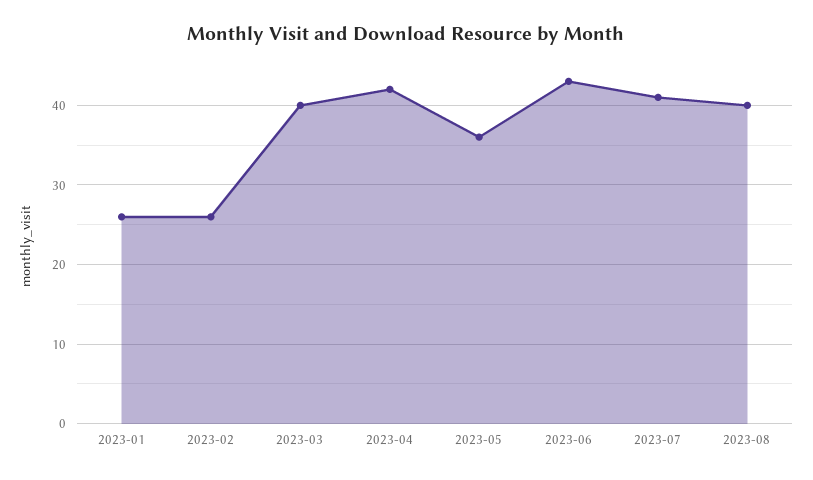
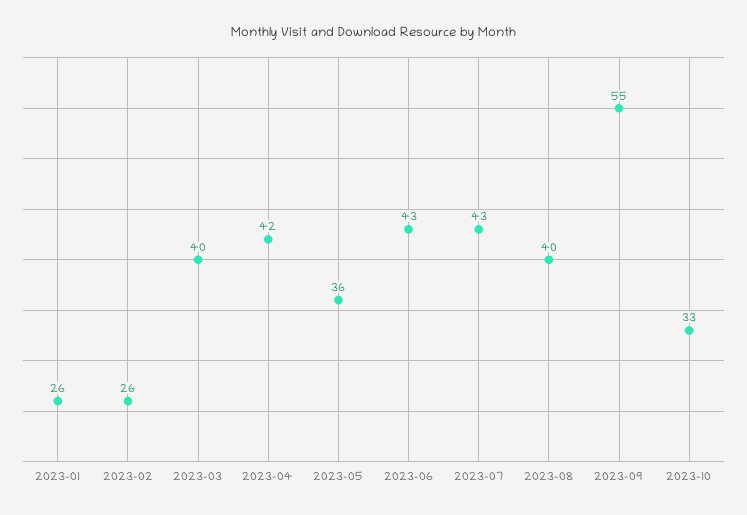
2023-07: 41 -> 43
2023-09: none -> 55
2023-10: none -> 33

